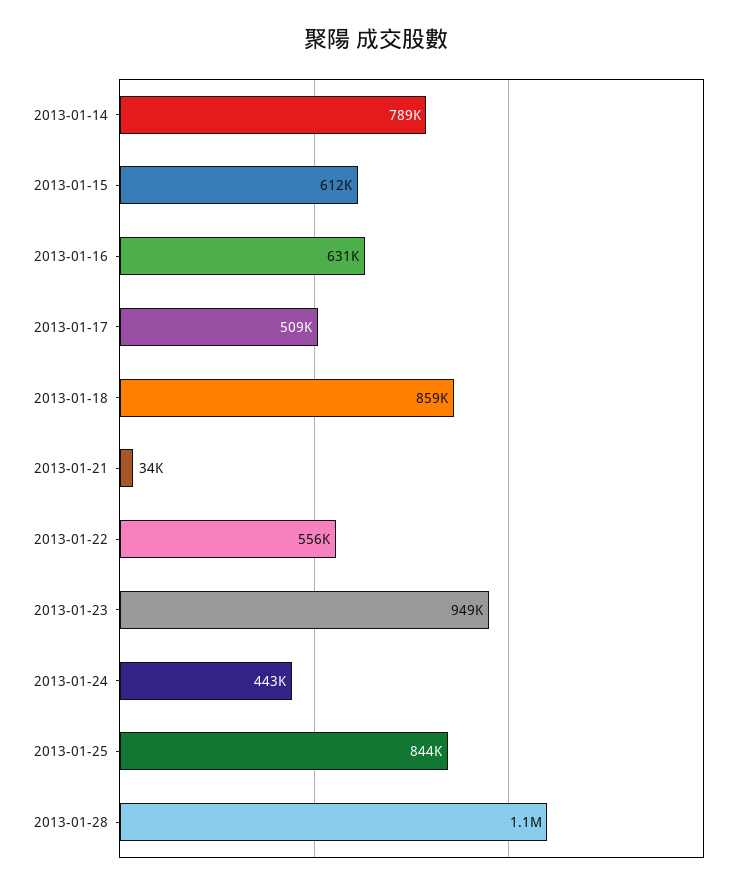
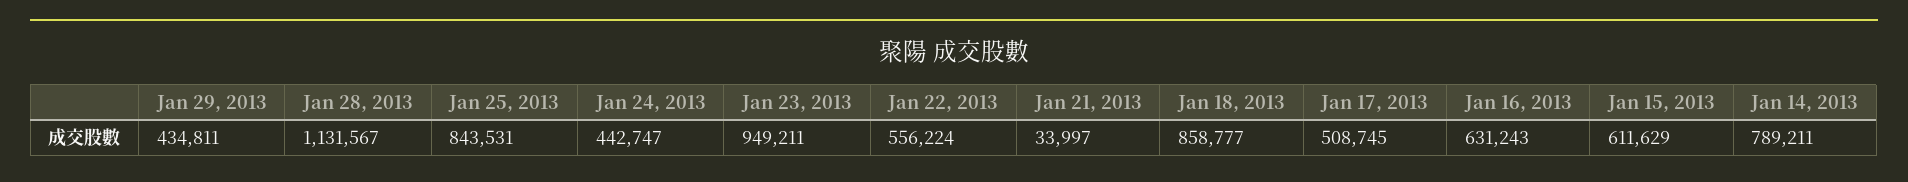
Jan 29, 2013: none -> 434811

